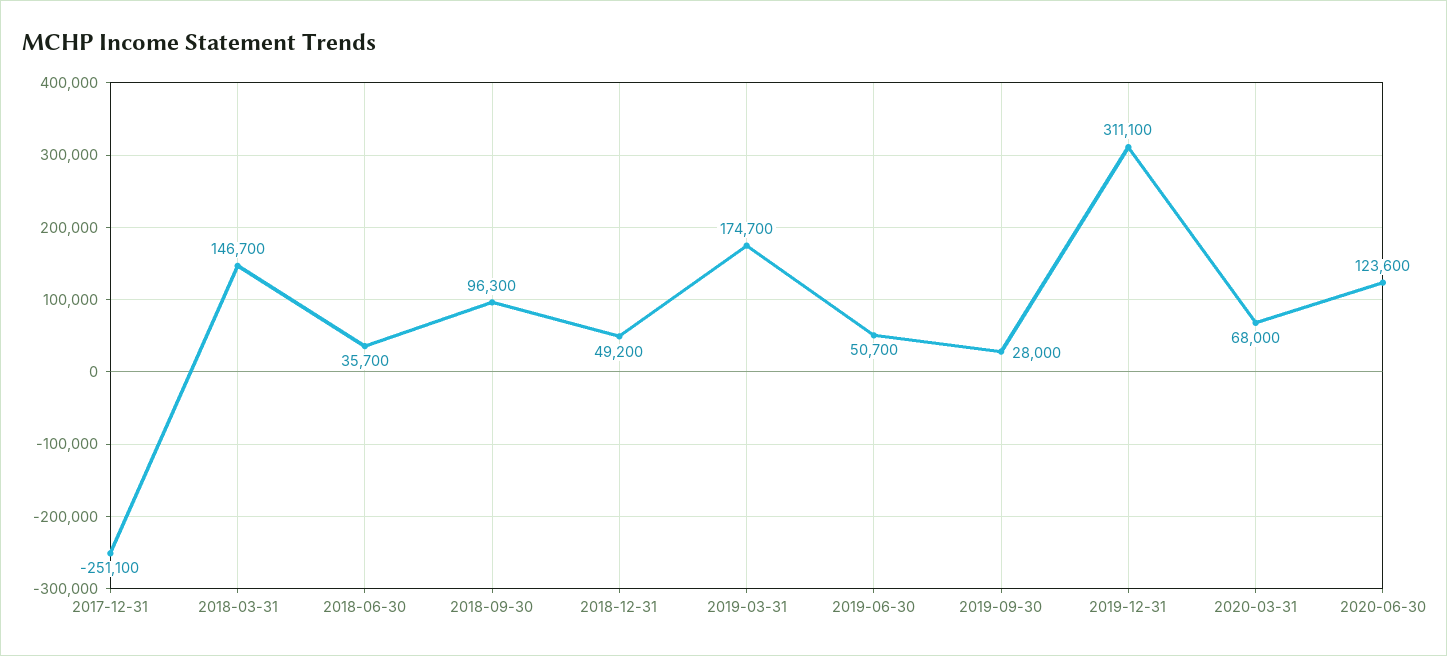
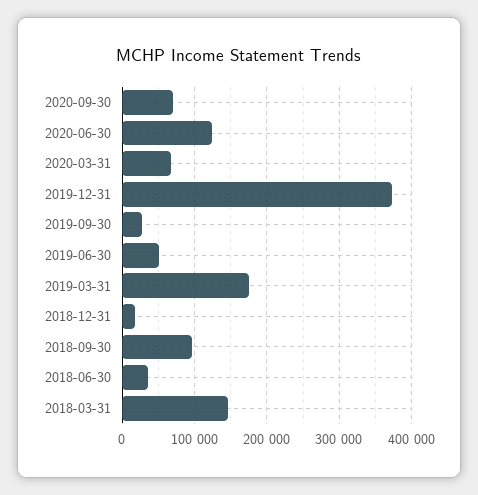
2017-12-31: -251100 -> none
2018-12-31: 49200 -> 20000
2019-12-31: 311100 -> 370000
2020-09-30: none -> 70000

